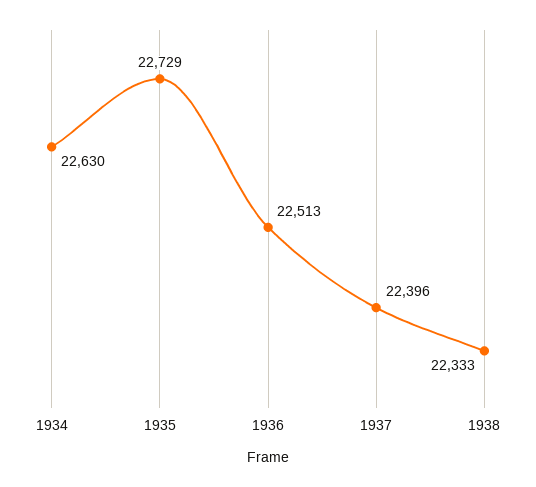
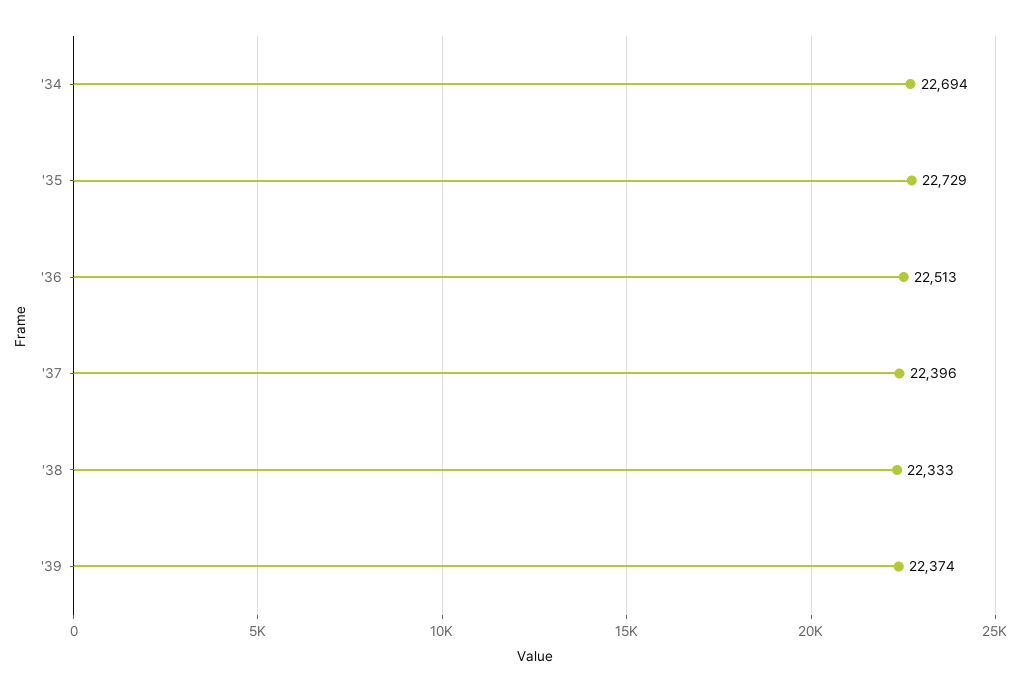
1934: 22630 -> 22694
'39: none -> 22374

